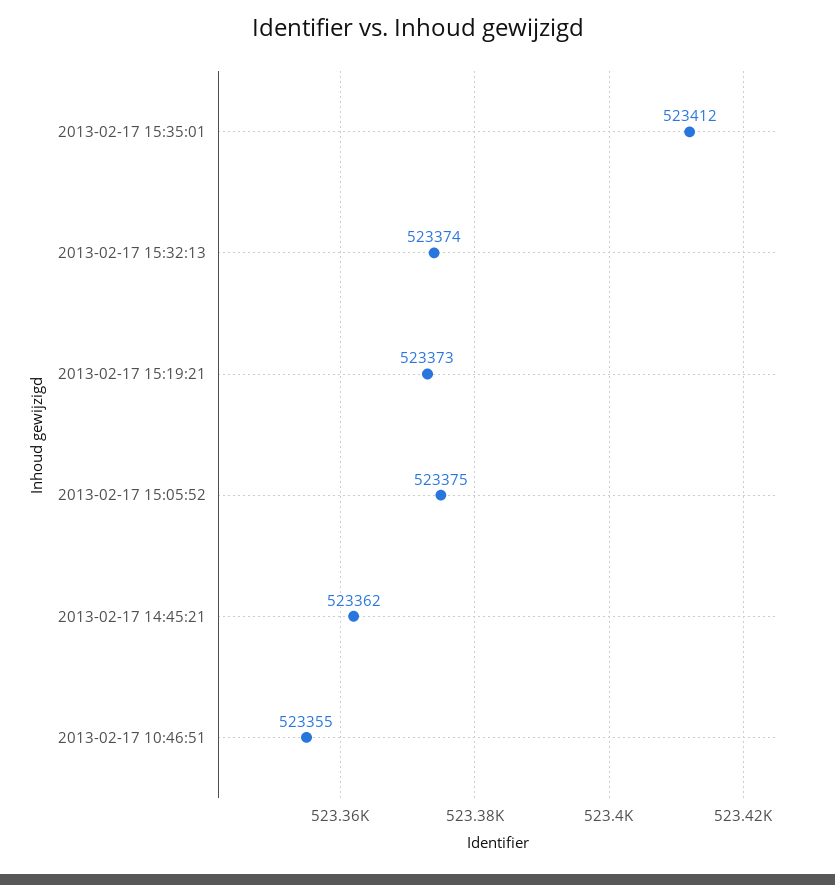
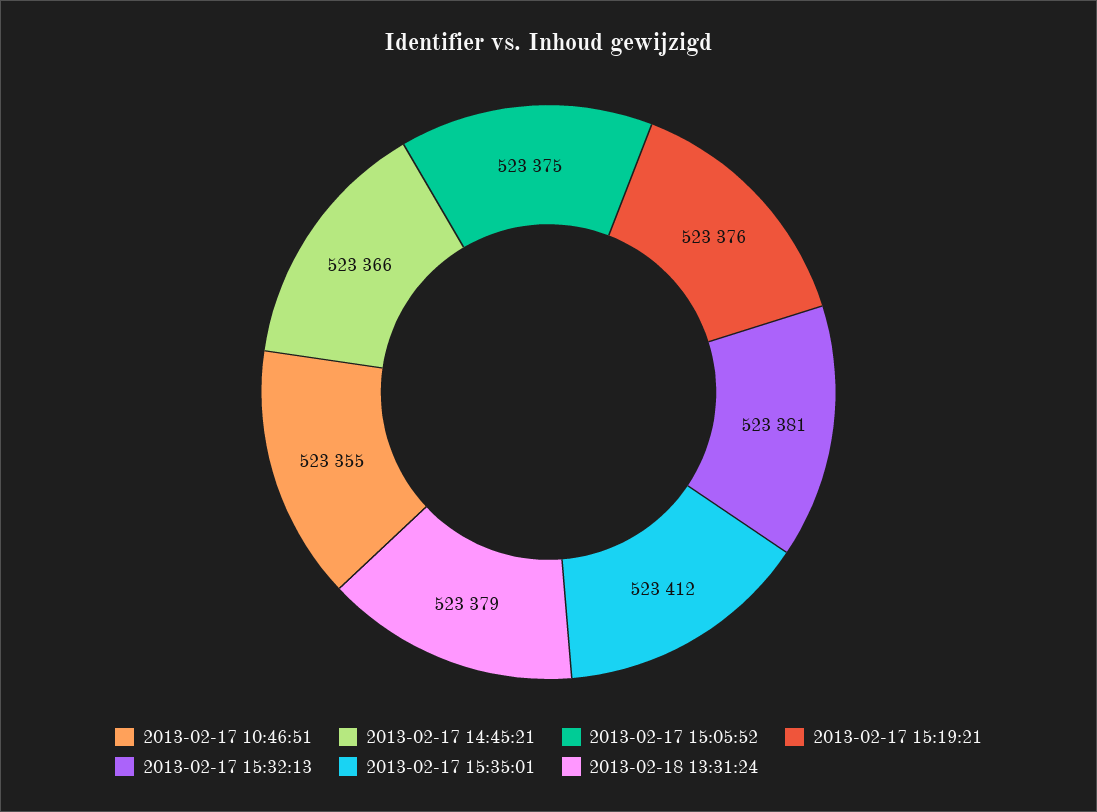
2013-02-17 15:32:13: 523374 -> 523381
2013-02-17 15:19:21: 523373 -> 523376
2013-02-17 14:45:21: 523362 -> 523366
2013-02-18 13:31:24: none -> 523379

